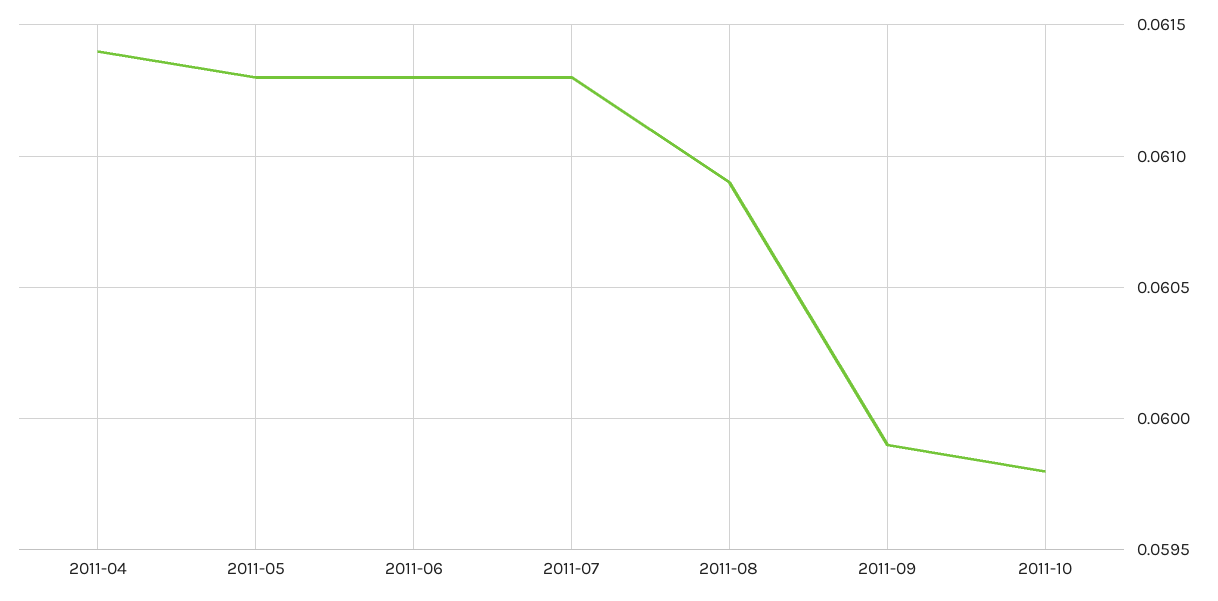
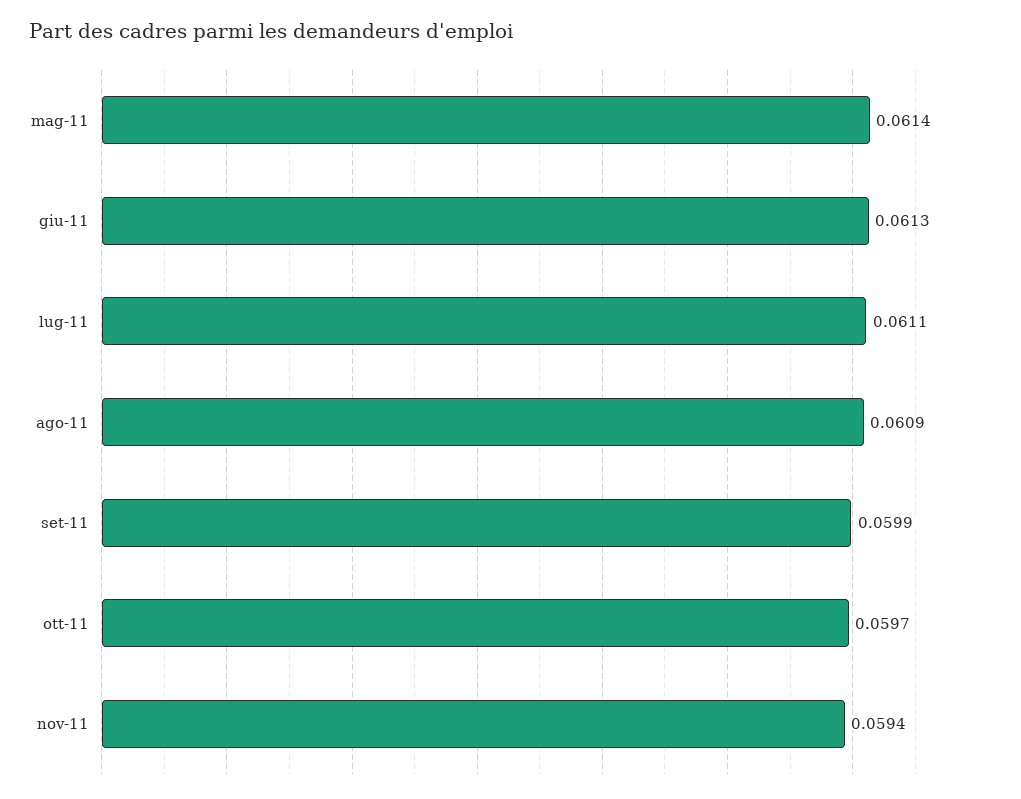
2011-04: 0.0614 -> none
2011-05: 0.0613 -> 0.0614
2011-07: 0.0613 -> 0.0611
2011-10: 0.0598 -> 0.0597
nov-11: none -> 0.0594

